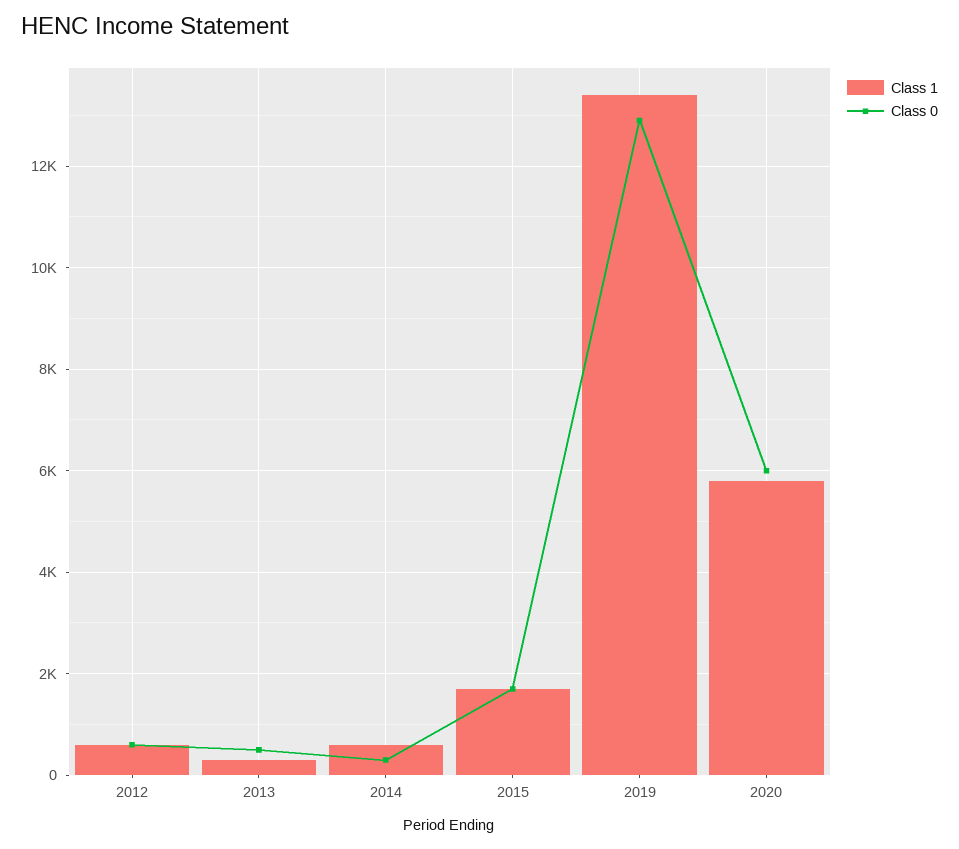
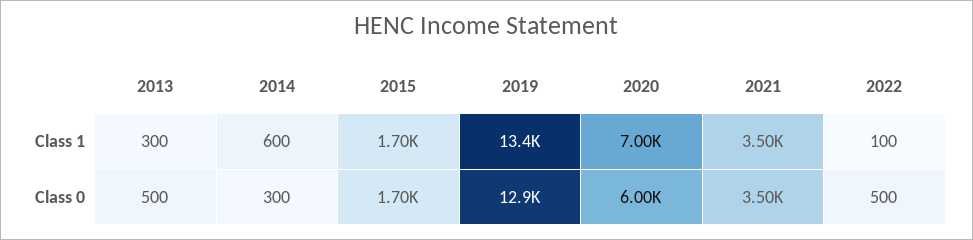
Class 1, 2012: 600 -> none
Class 0, 2012: 600 -> none
Class 1, 2020: 5800 -> 7000
Class 1, 2021: none -> 3500
Class 1, 2022: none -> 100
Class 0, 2021: none -> 3500
Class 0, 2022: none -> 500

